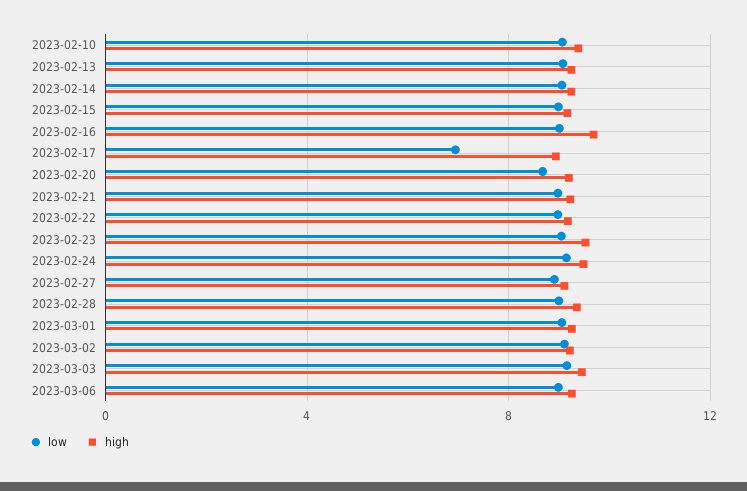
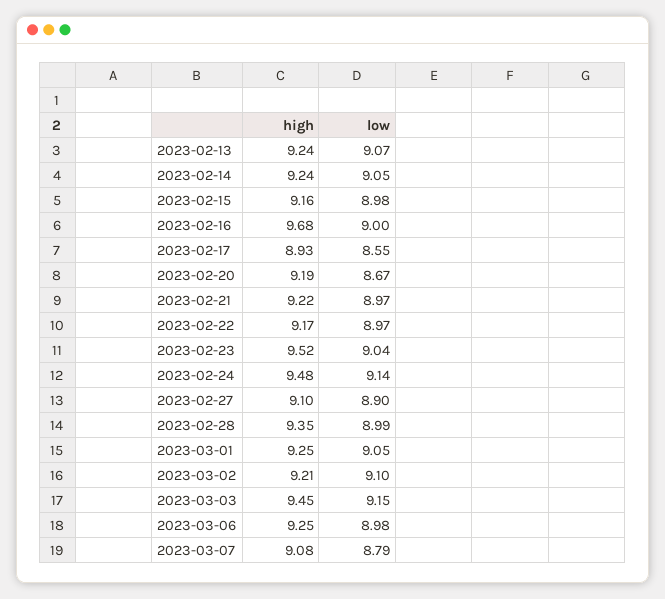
low, 2023-02-10: 9 -> none
high, 2023-02-10: 9.5 -> none
low, 2023-02-17: 7 -> 8.55
high, 2023-03-07: none -> 9.08
low, 2023-03-07: none -> 8.79

